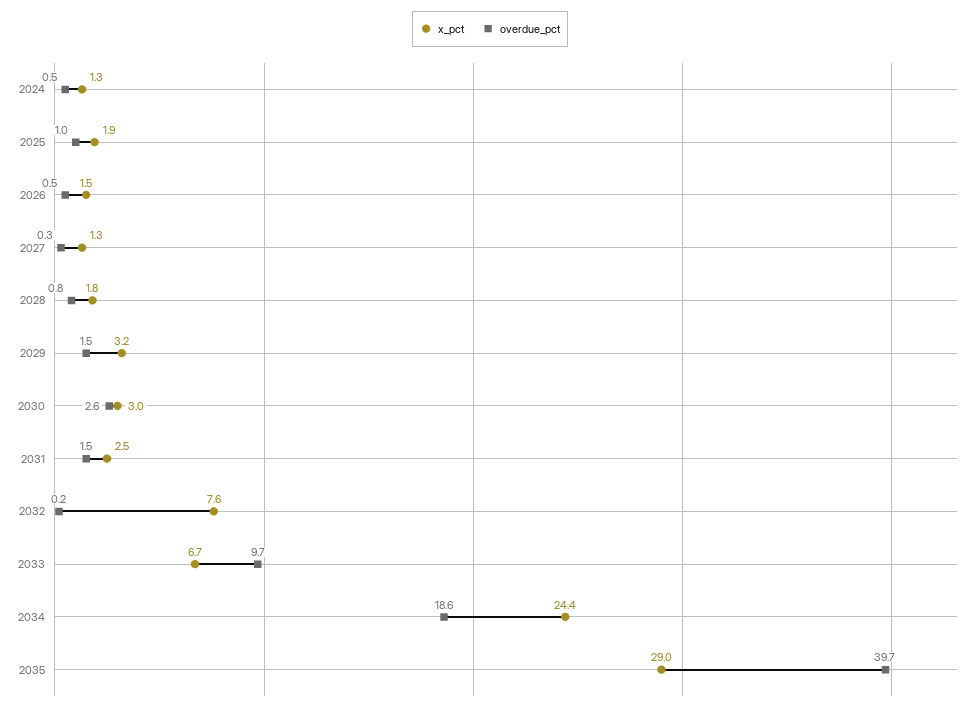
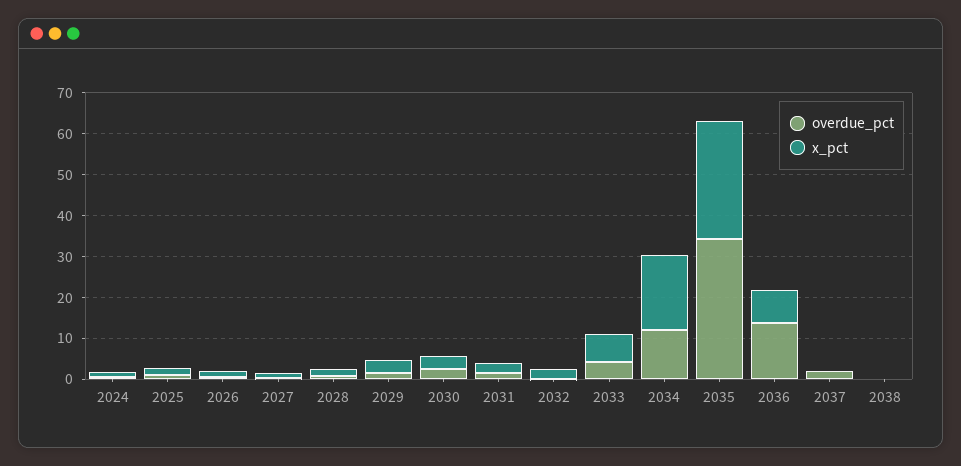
x_pct, 2032: 7.6 -> 2
overdue_pct, 2033: 9.7 -> 4
x_pct, 2034: 24.4 -> 18
overdue_pct, 2034: 18.6 -> 12
overdue_pct, 2035: 39.7 -> 34
overdue_pct, 2036: none -> 14
x_pct, 2036: none -> 8
overdue_pct, 2037: none -> 2
x_pct, 2037: none -> 0
overdue_pct, 2038: none -> 0
x_pct, 2038: none -> 0

